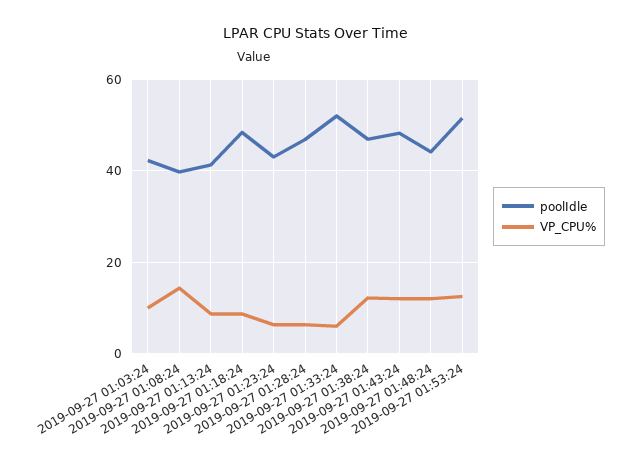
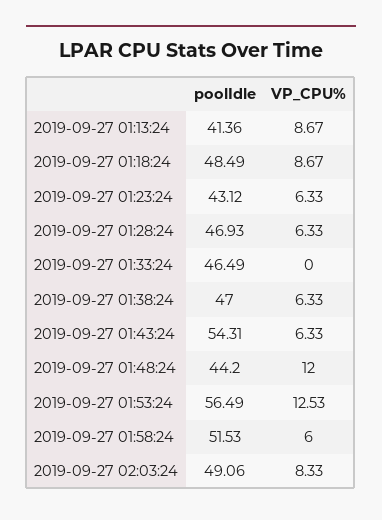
poolIdle, 2019-09-27 01:03:24: 42 -> none
VP_CPU%, 2019-09-27 01:03:24: 10 -> none
poolIdle, 2019-09-27 01:08:24: 40 -> none
VP_CPU%, 2019-09-27 01:08:24: 14 -> none
poolIdle, 2019-09-27 01:33:24: 52 -> 46.49
VP_CPU%, 2019-09-27 01:33:24: 6 -> 0
VP_CPU%, 2019-09-27 01:38:24: 12 -> 6.33
poolIdle, 2019-09-27 01:43:24: 48 -> 54.31
VP_CPU%, 2019-09-27 01:43:24: 12 -> 6.33
poolIdle, 2019-09-27 01:53:24: 52 -> 56.49
poolIdle, 2019-09-27 01:58:24: none -> 51.53
VP_CPU%, 2019-09-27 01:58:24: none -> 6
poolIdle, 2019-09-27 02:03:24: none -> 49.06
VP_CPU%, 2019-09-27 02:03:24: none -> 8.33

